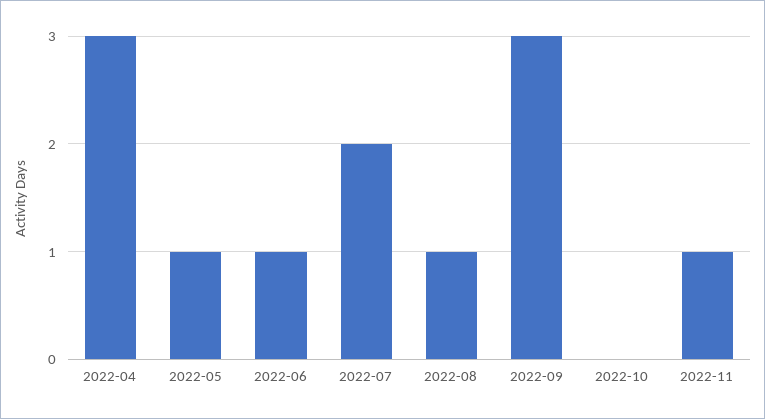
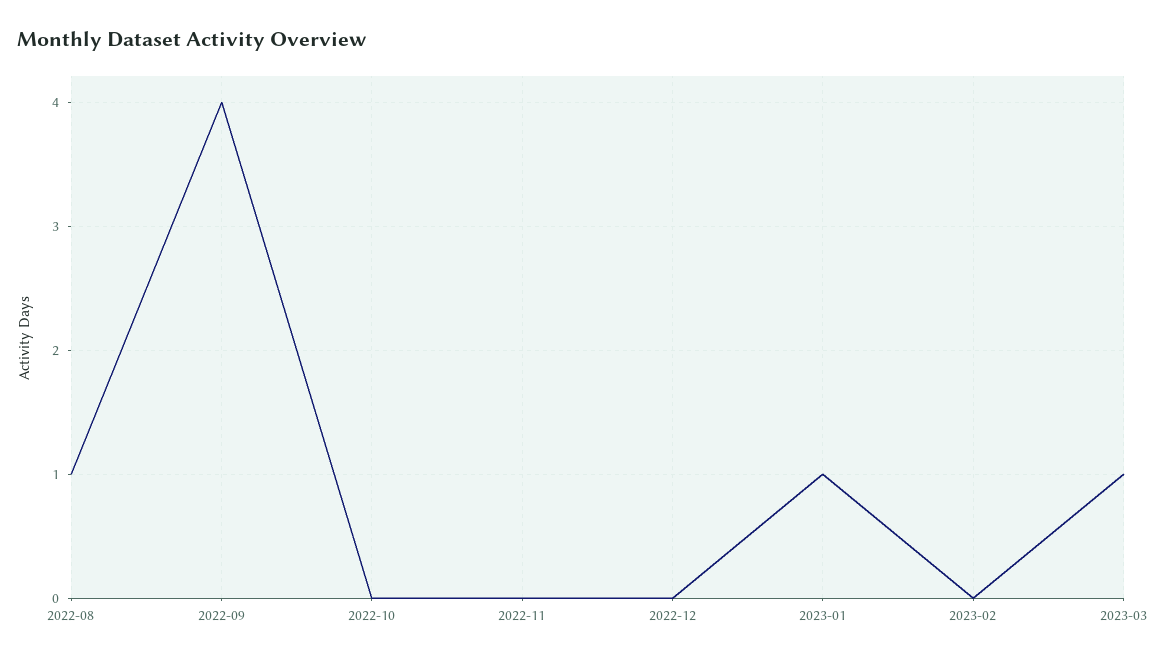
2022-04: 3 -> none
2022-05: 1 -> none
2022-06: 1 -> none
2022-07: 2 -> none
2022-09: 3 -> 4
2022-11: 1 -> 0
2022-12: none -> 0
2023-01: none -> 1
2023-02: none -> 0
2023-03: none -> 1

